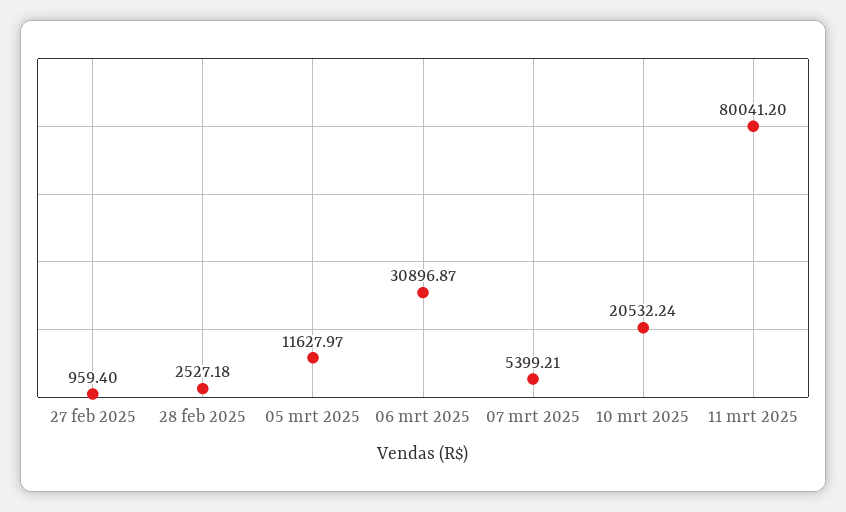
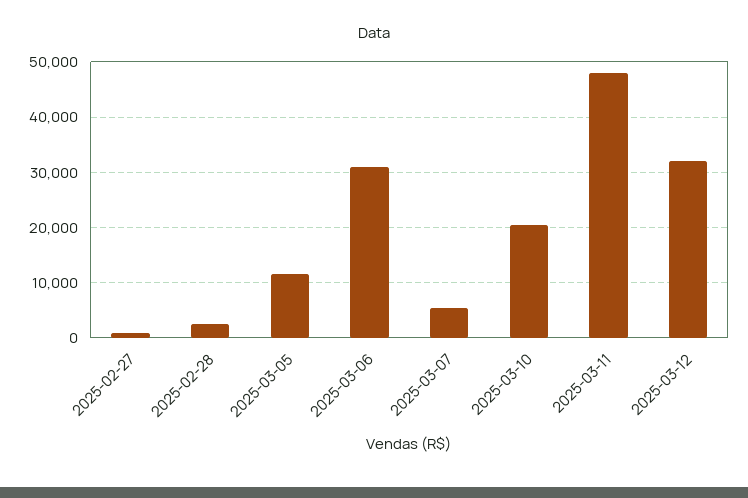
11 mrt 2025: 80041.2 -> 48000
2025-03-12: none -> 32000

